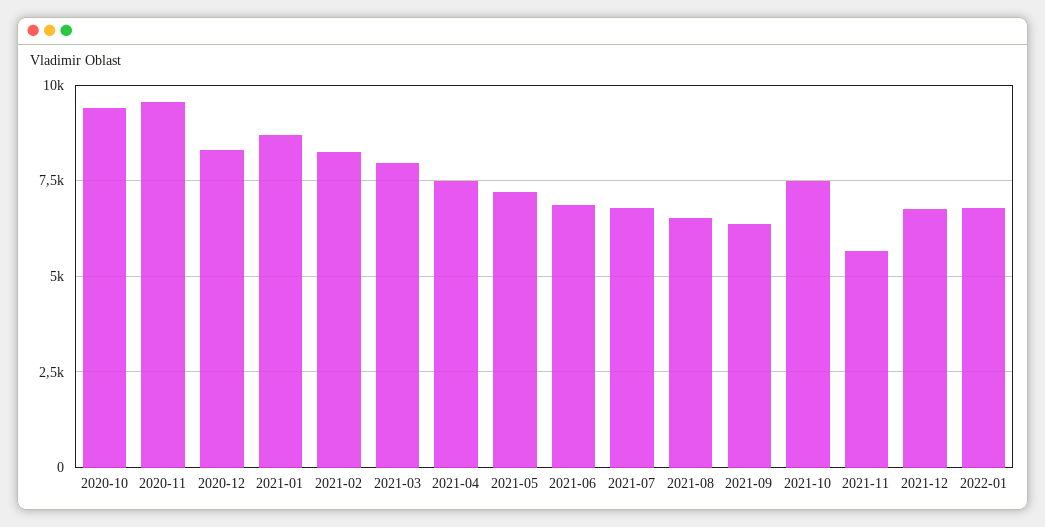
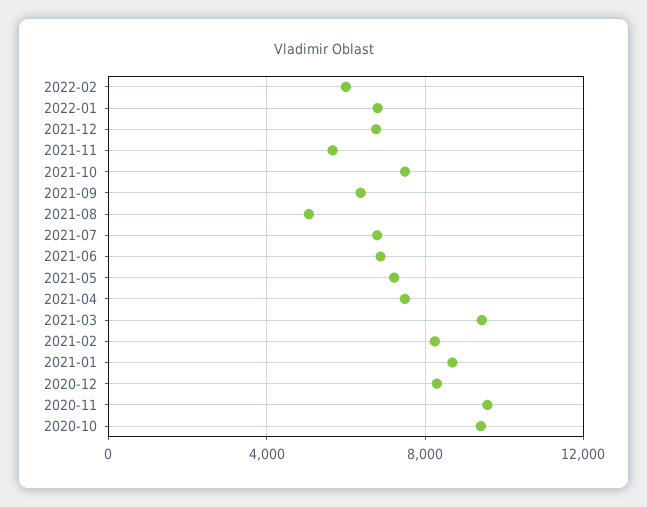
2021-03: 8000 -> 9500
2021-08: 6500 -> 5000
2022-02: none -> 6000

